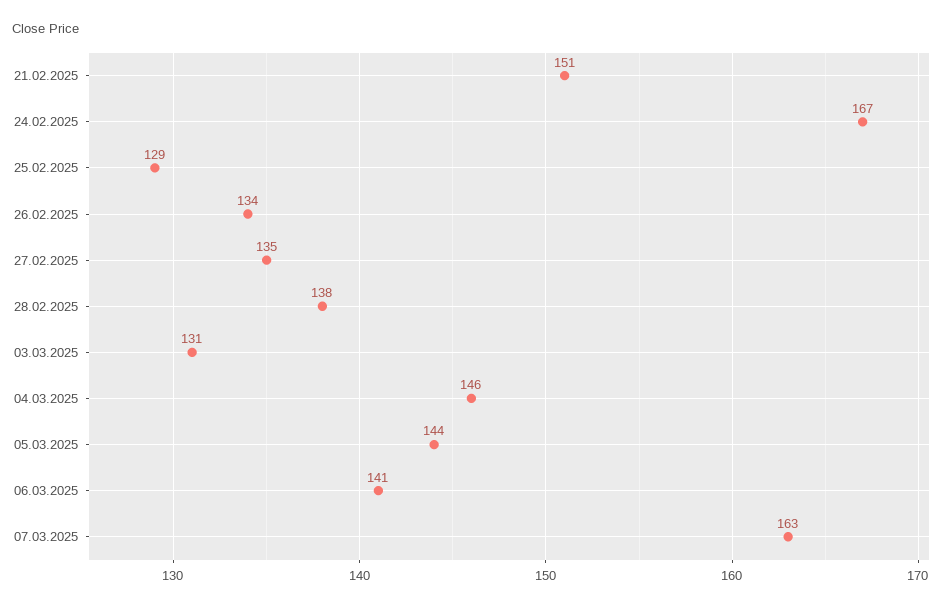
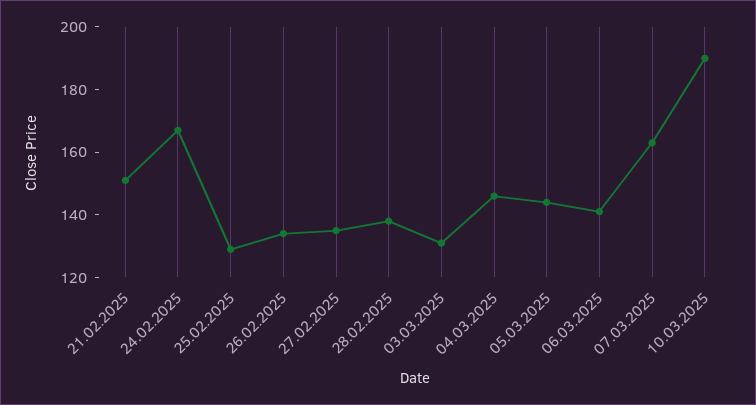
10.03.2025: none -> 190

